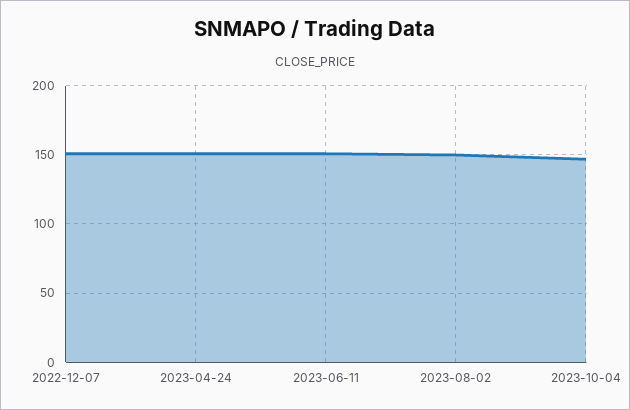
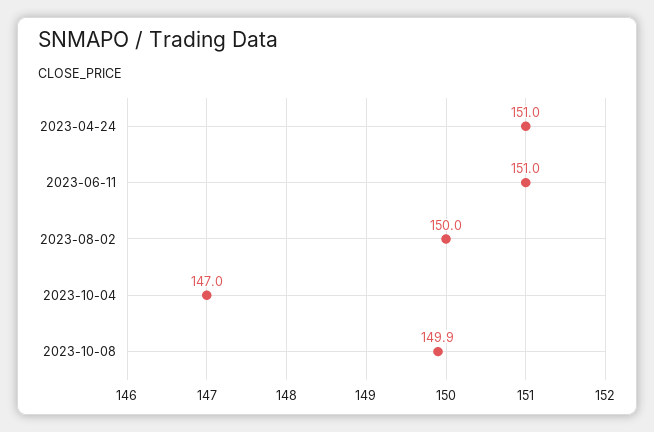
2022-12-07: 150 -> none
2023-10-08: none -> 149.9

